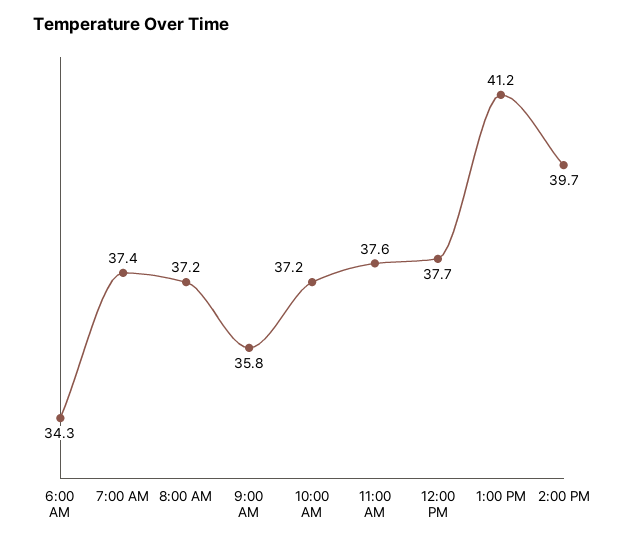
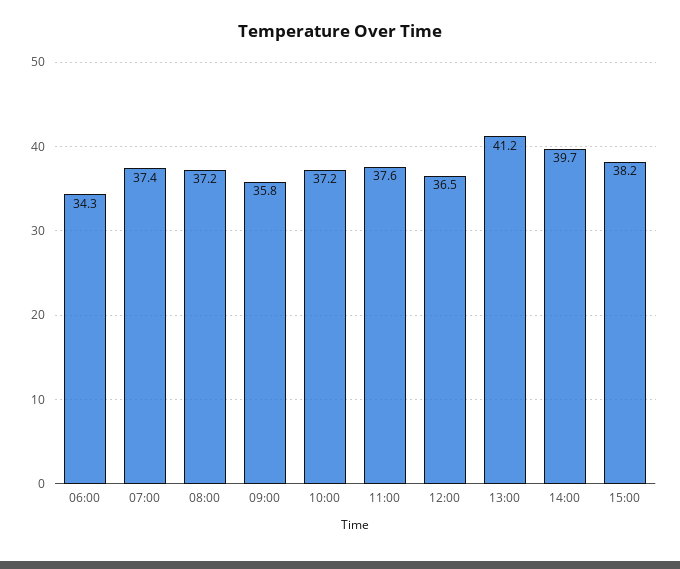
12:00 PM: 37.7 -> 36.5
15:00: none -> 38.2

